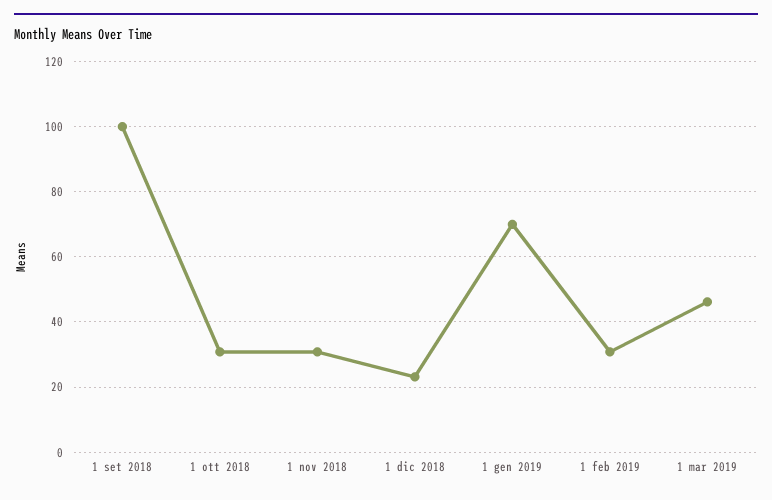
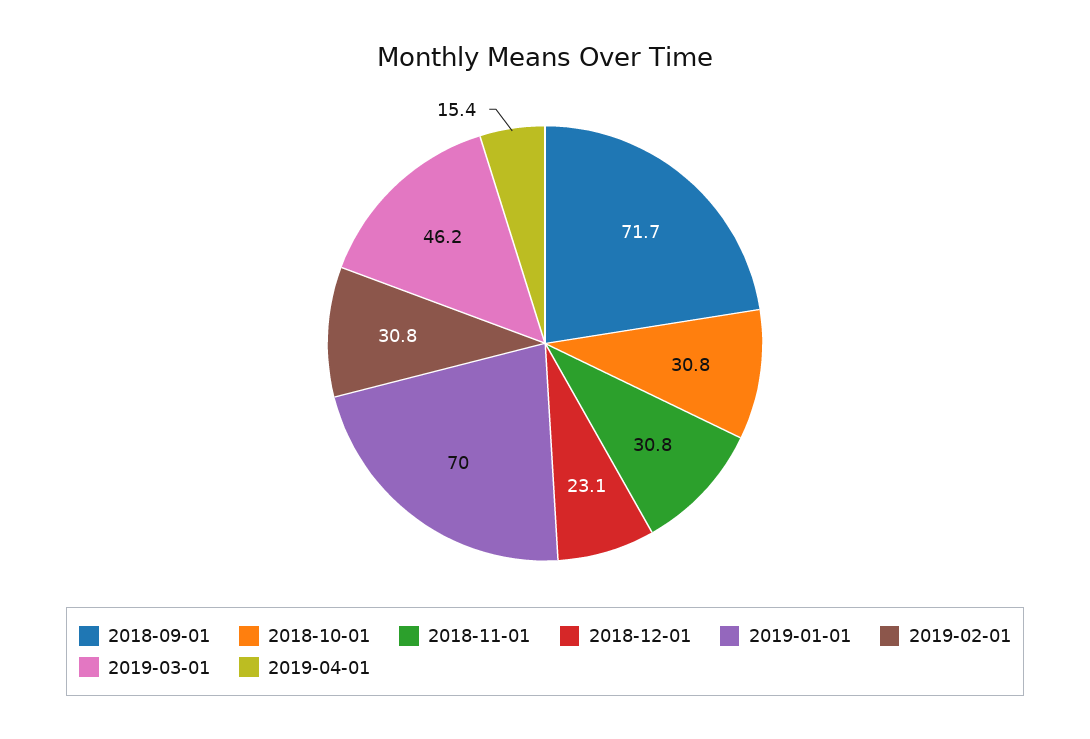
1 set 2018: 100 -> 71.7
2019-04-01: none -> 15.4

